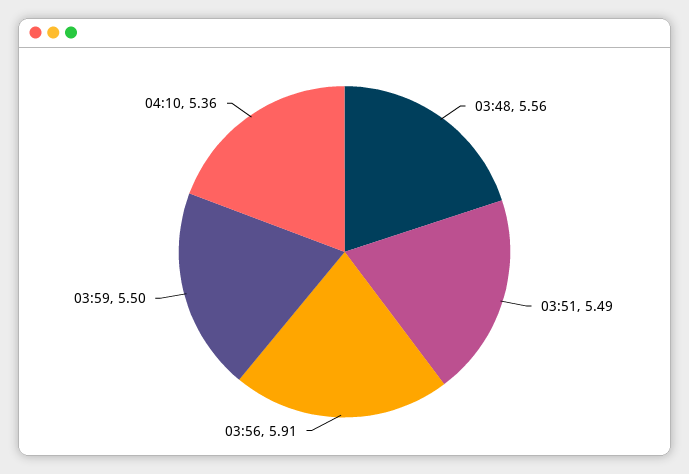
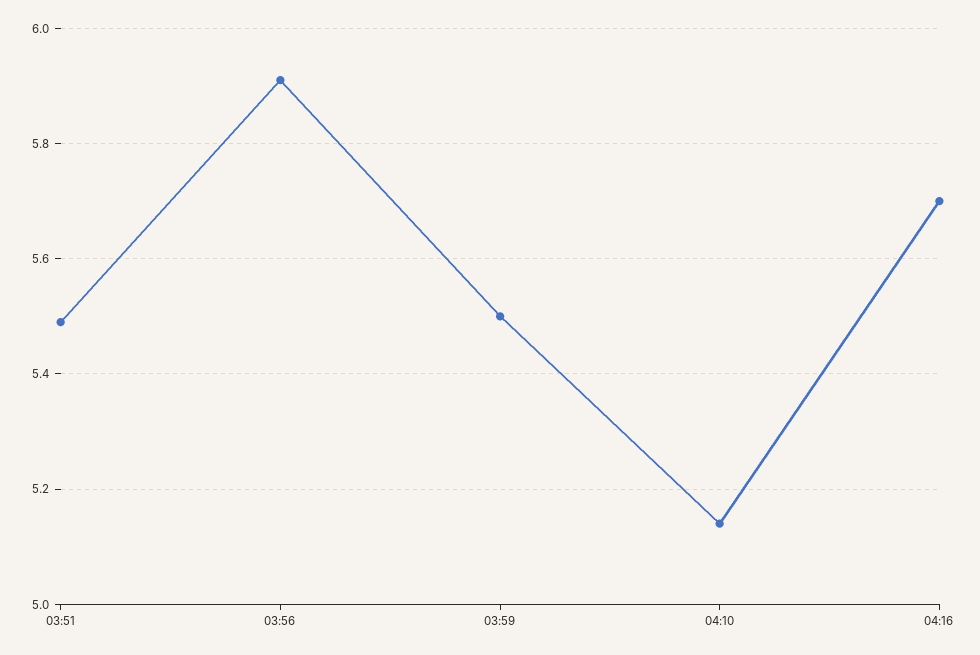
03:48: 5.56 -> none
04:10: 5.36 -> 5.15
04:16: none -> 5.7

